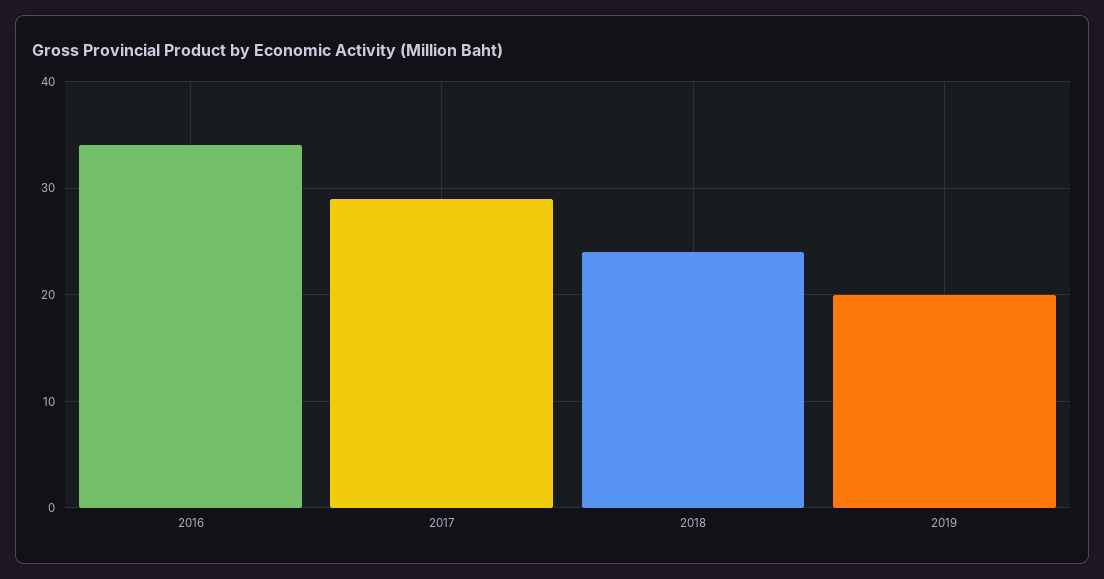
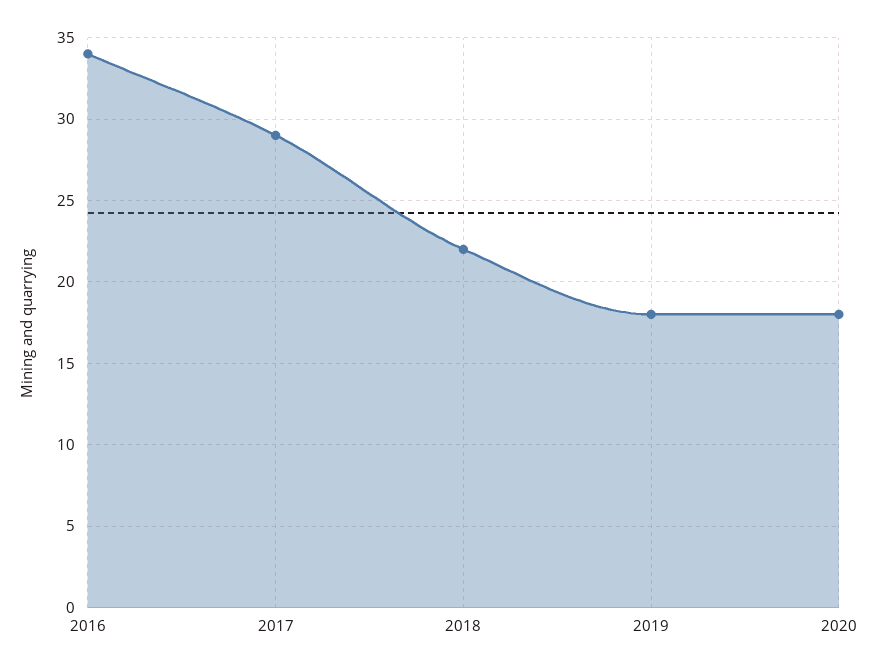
2018: 24 -> 22
2019: 20 -> 18
2020: none -> 18

